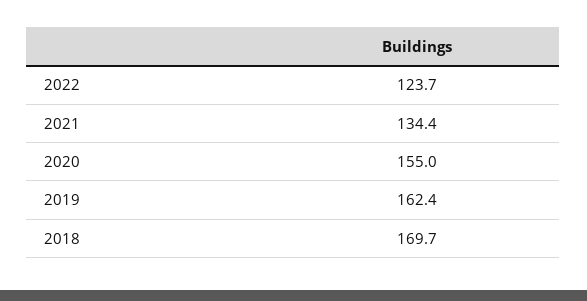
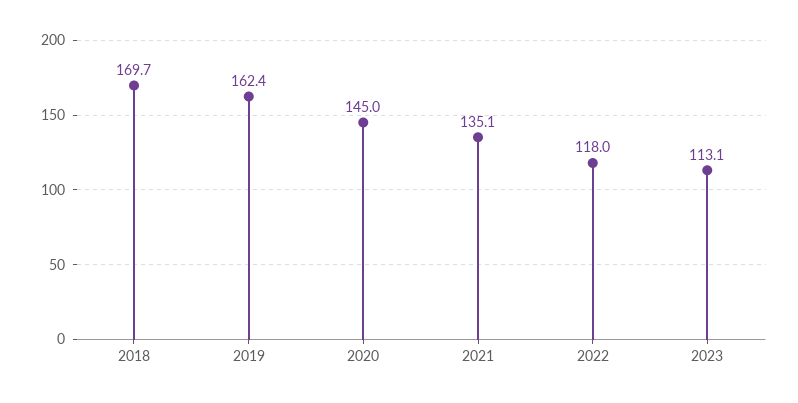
2022: 123.7 -> 118
2021: 134.4 -> 135.1
2020: 155 -> 145
2023: none -> 113.1

